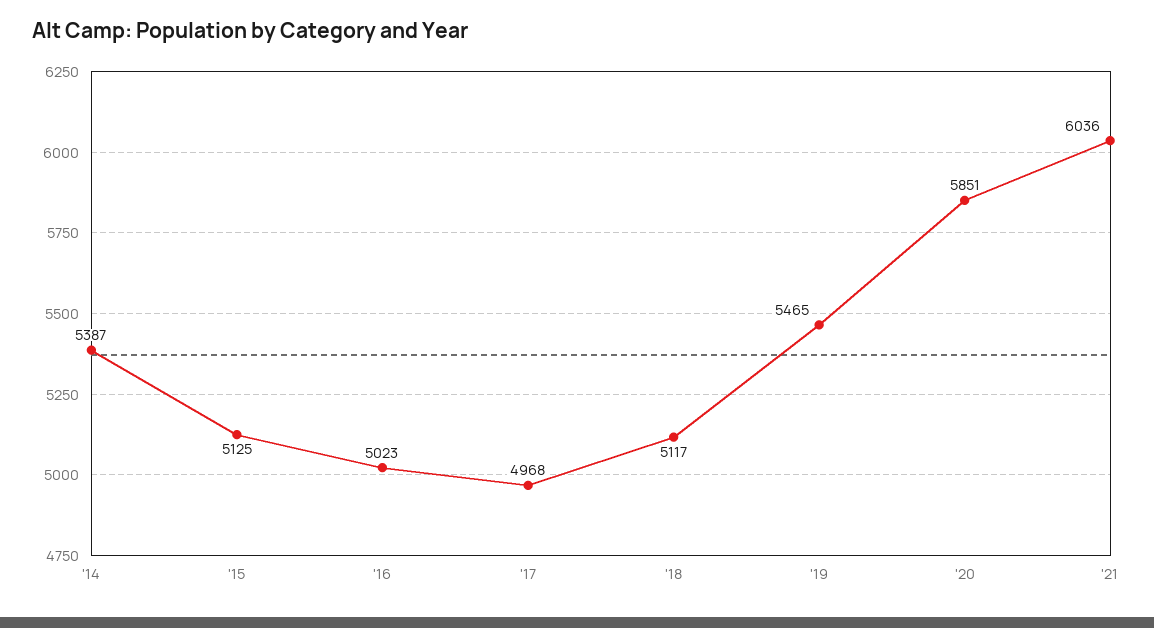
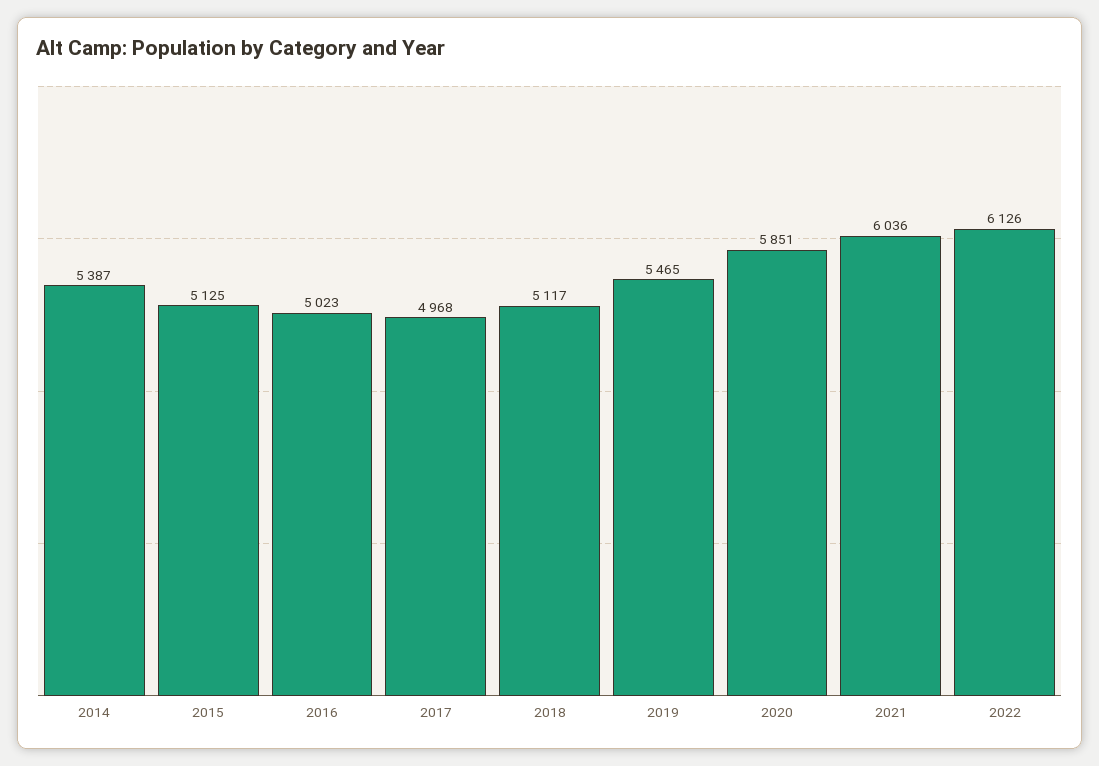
2022: none -> 6126

